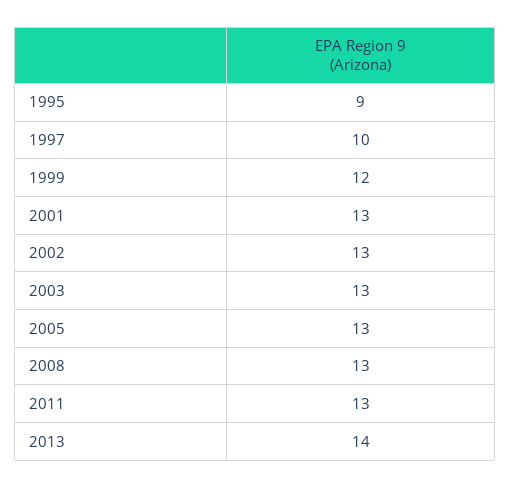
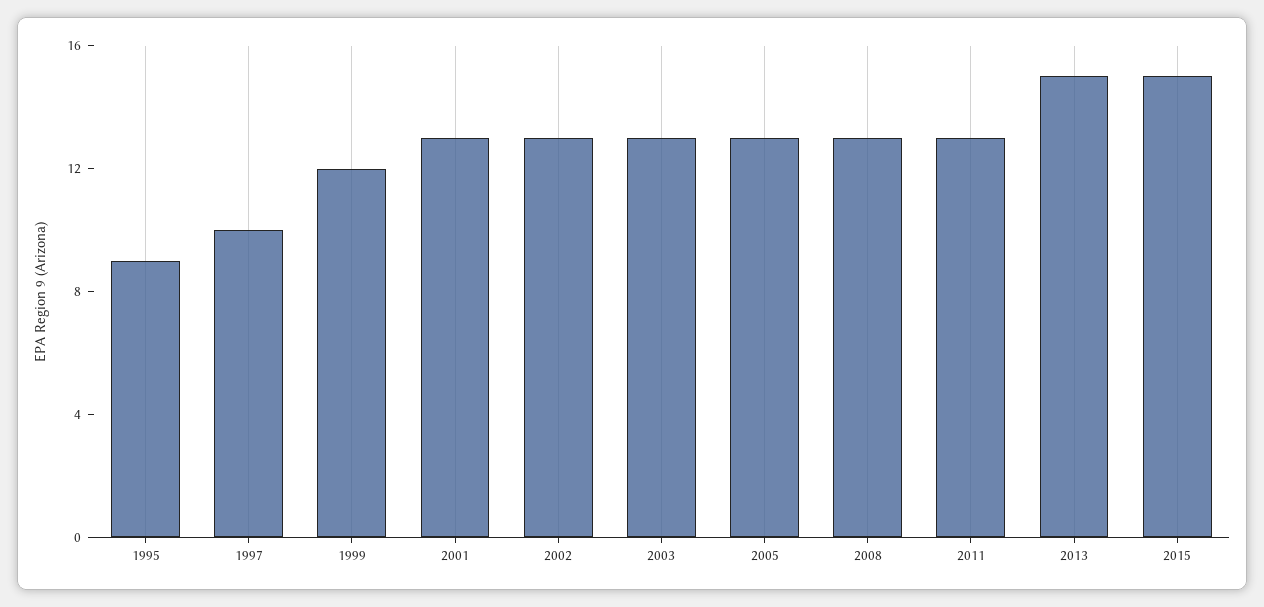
2013: 14 -> 15
2015: none -> 15

